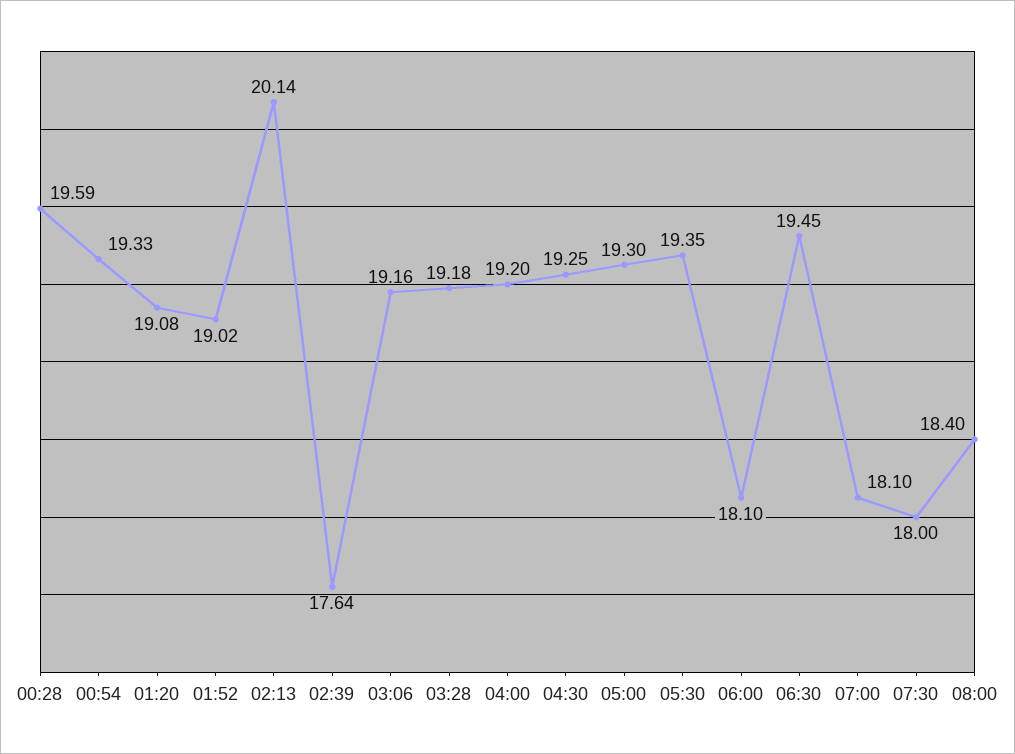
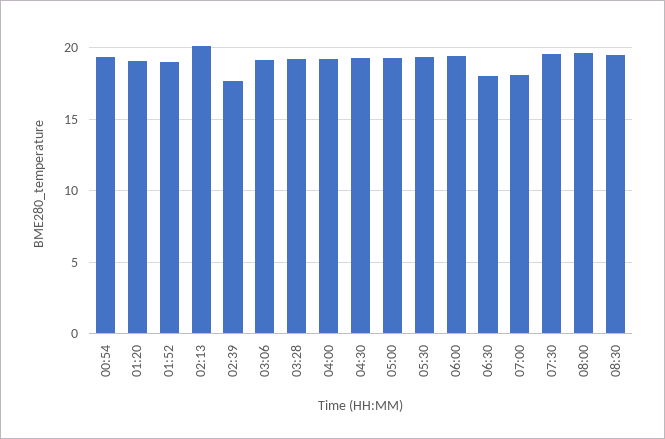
00:28: 19.59 -> none
06:00: 18.1 -> 19.5
06:30: 19.45 -> 18
07:30: 18 -> 19.5
08:00: 18.4 -> 19.5
08:30: none -> 19.5

